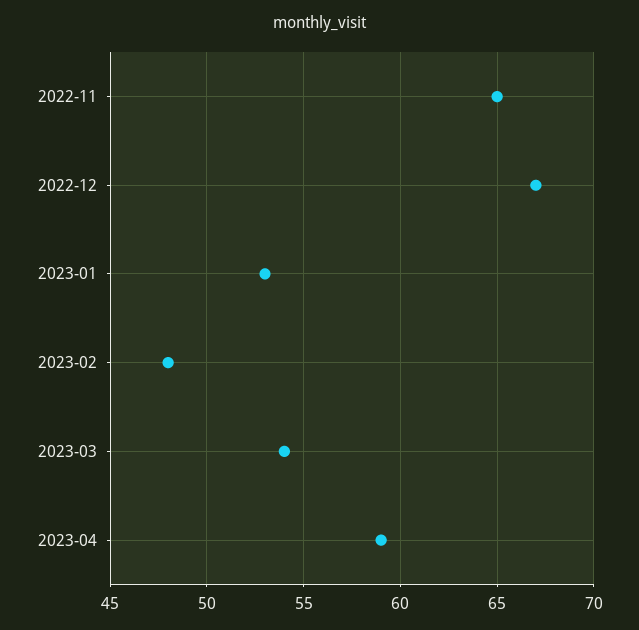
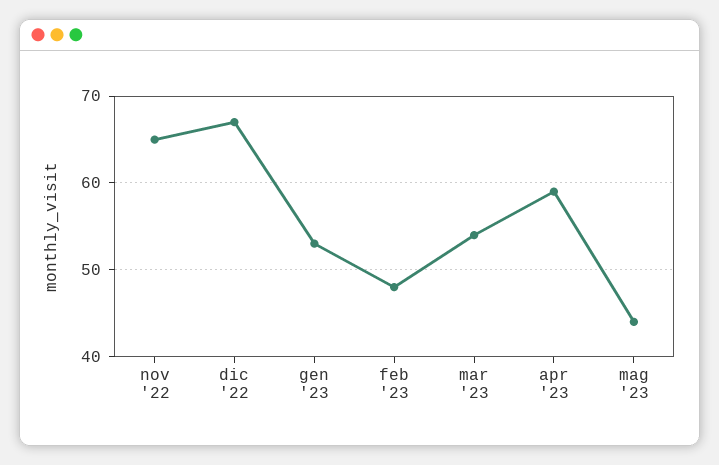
mag '23: none -> 44

